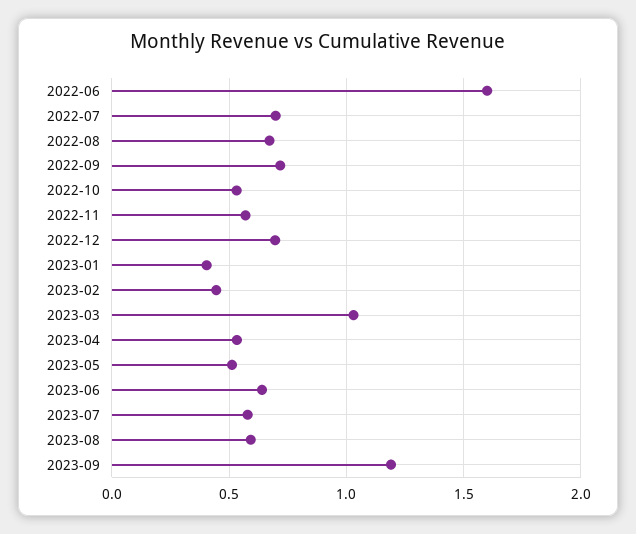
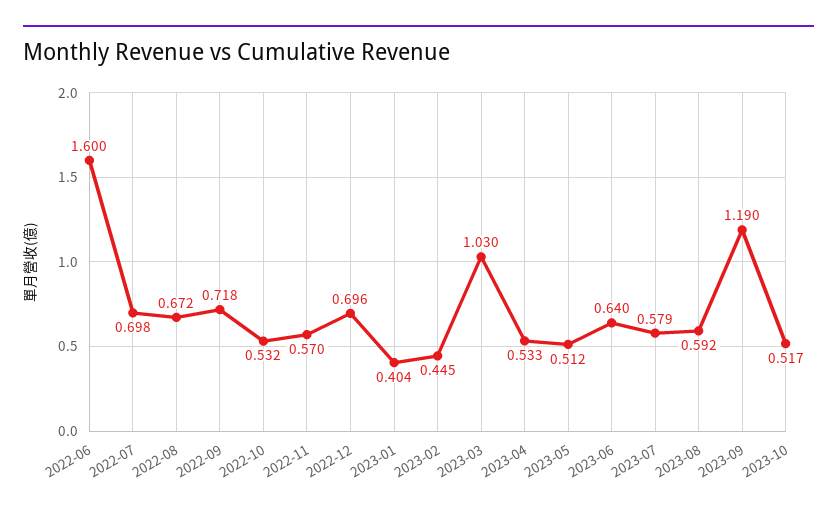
2023-10: none -> 0.517

